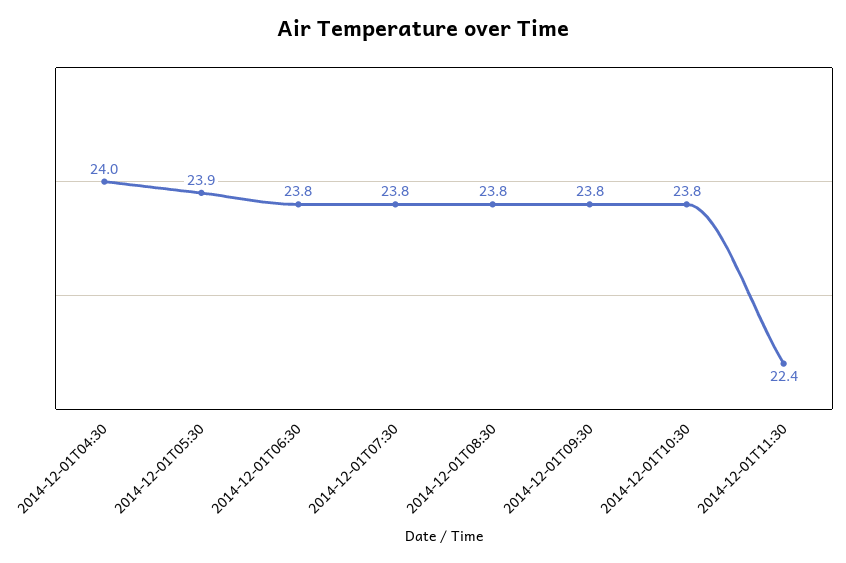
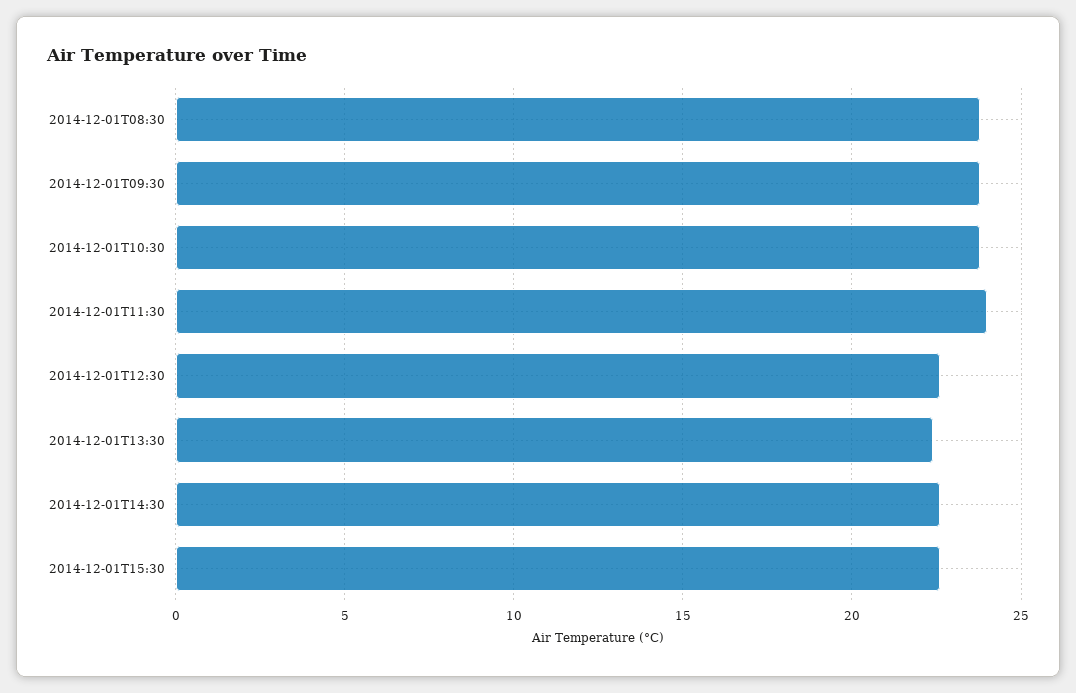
2014-12-01T04:30: 24 -> none
2014-12-01T05:30: 23.9 -> none
2014-12-01T06:30: 23.8 -> none
2014-12-01T07:30: 23.8 -> none
2014-12-01T11:30: 22.4 -> 24
2014-12-01T12:30: none -> 22.5
2014-12-01T13:30: none -> 22.5
2014-12-01T14:30: none -> 22.5
2014-12-01T15:30: none -> 22.5

